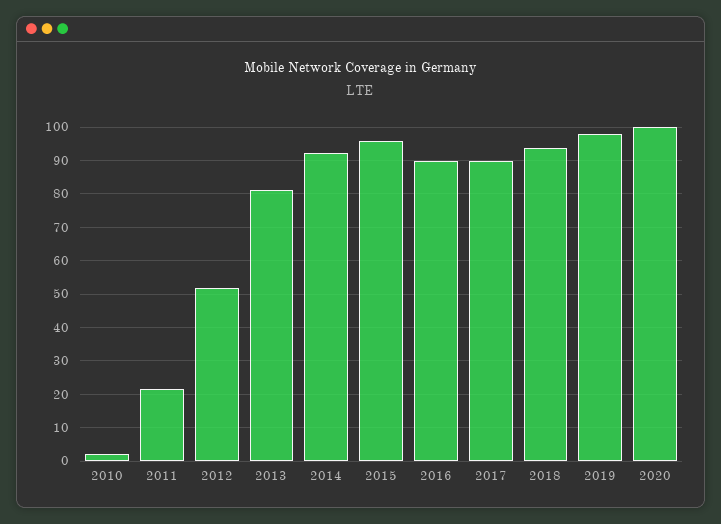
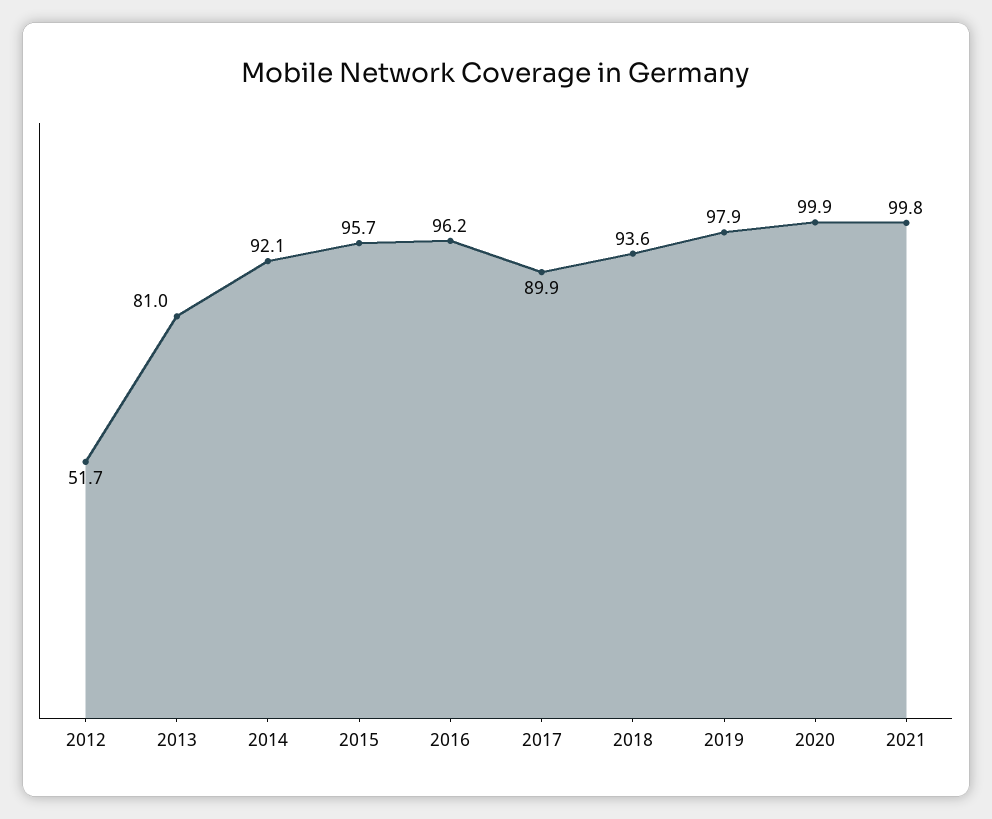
2010: 2 -> none
2011: 22 -> none
2016: 90 -> 96.2
2021: none -> 99.8

